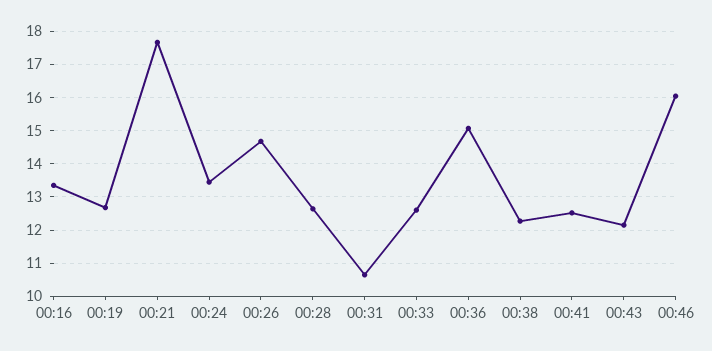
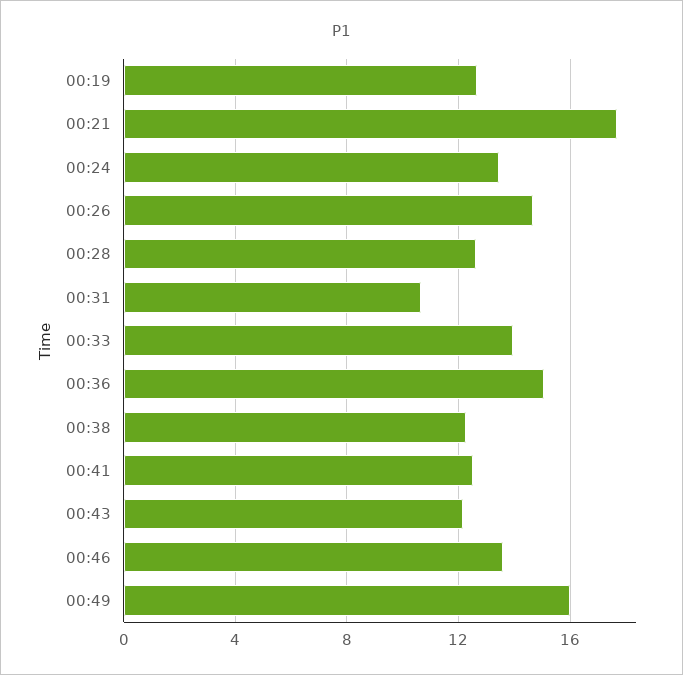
00:16: 13.4 -> none
00:33: 12.6 -> 14
00:46: 16 -> 13.5
00:49: none -> 16

